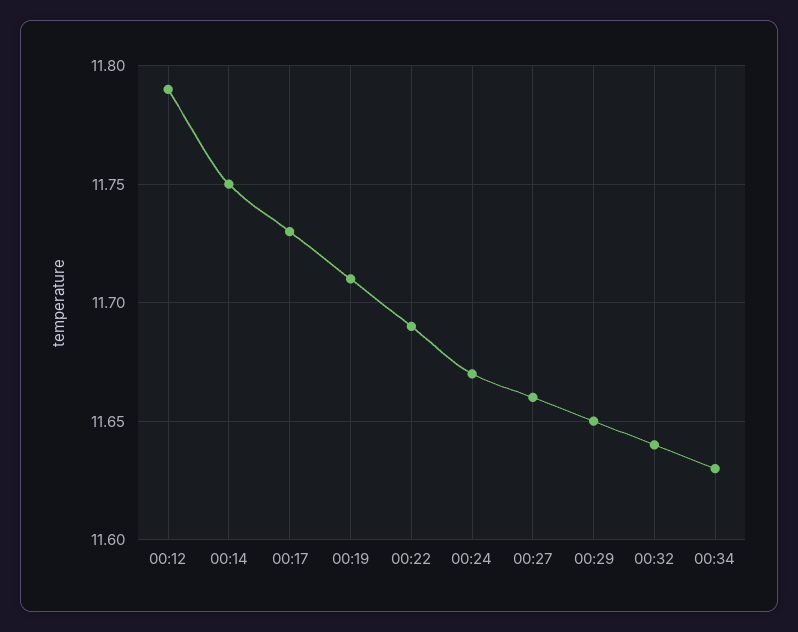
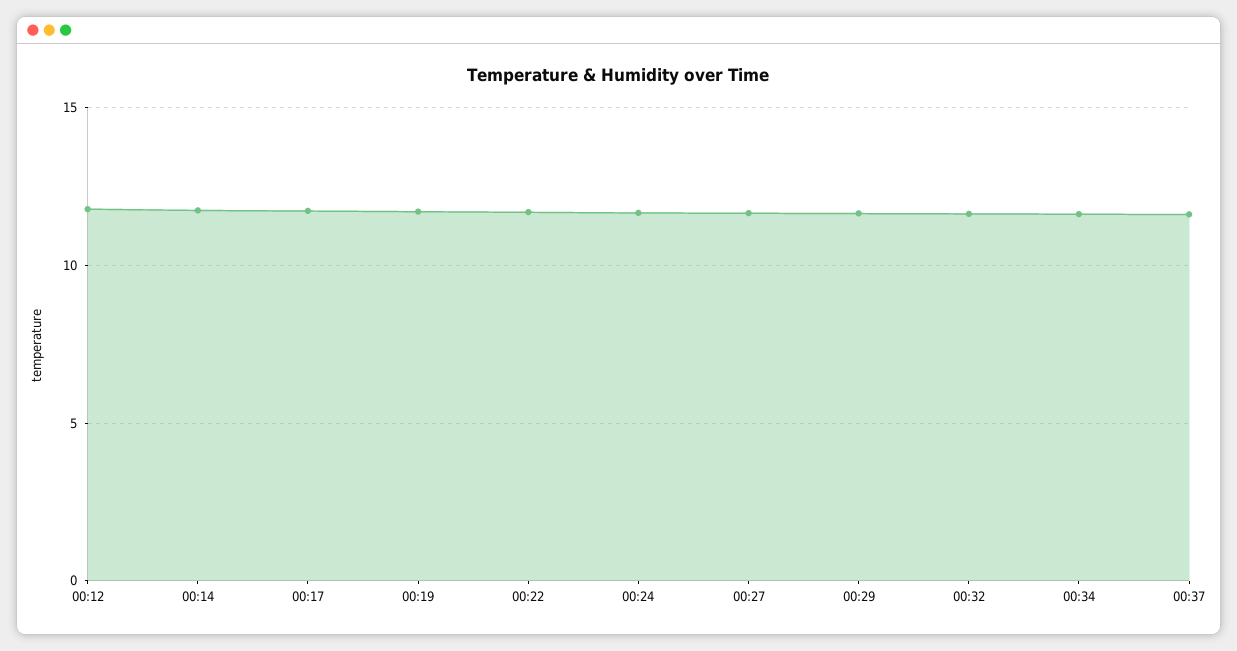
00:37: none -> 11.5

